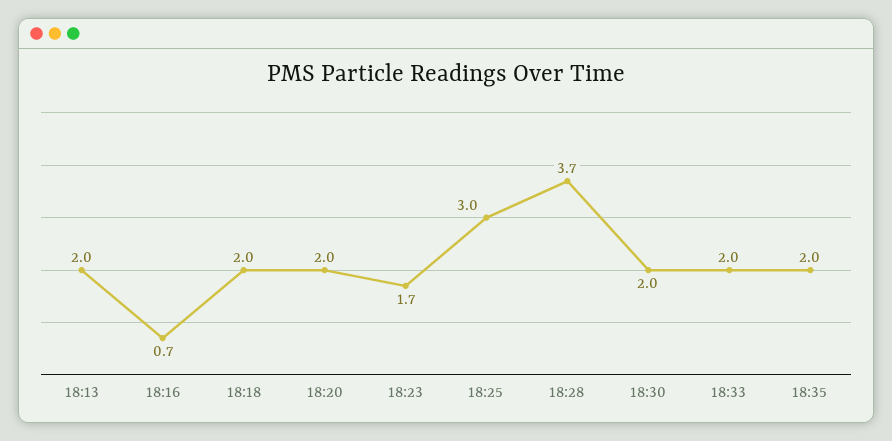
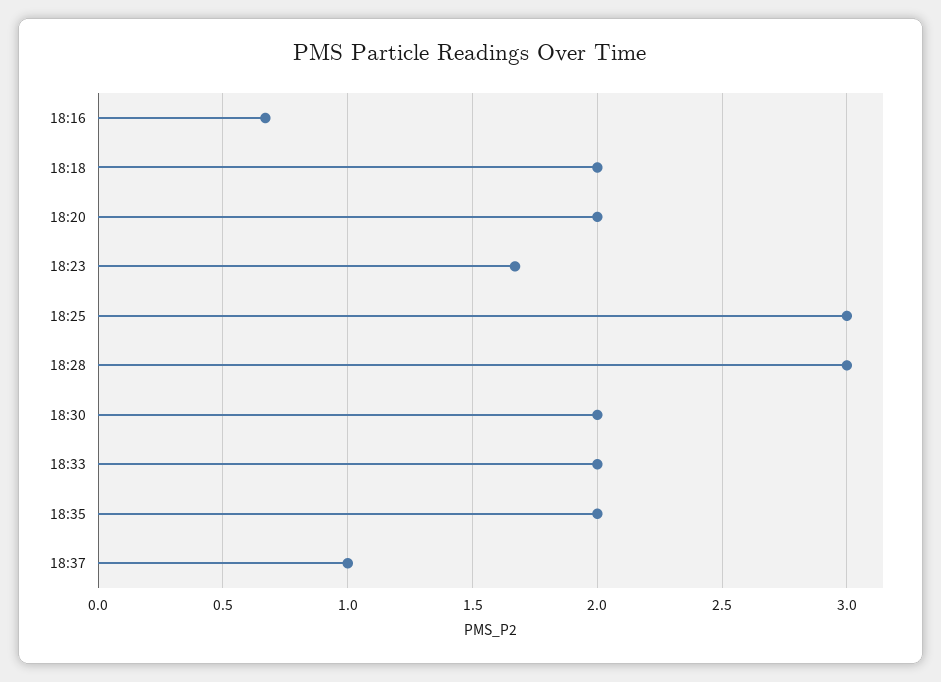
18:13: 2 -> none
18:28: 3.7 -> 3
18:37: none -> 1

